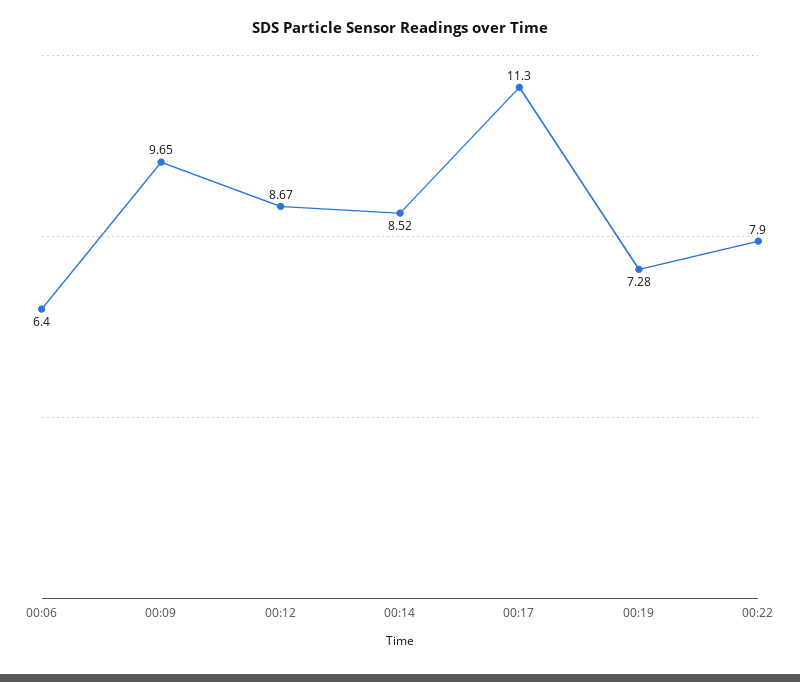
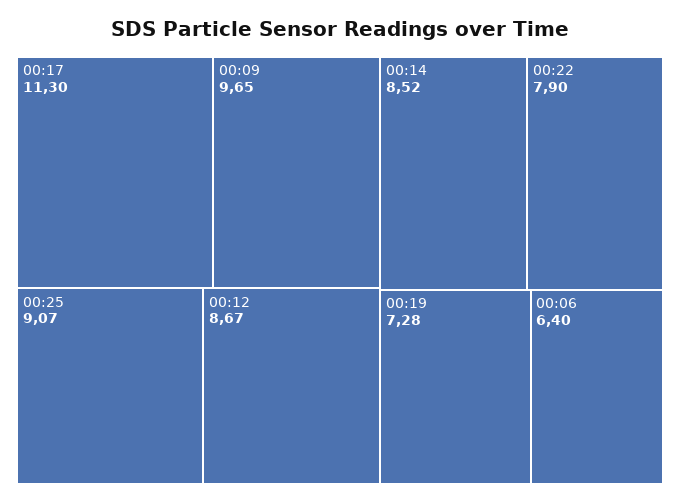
00:25: none -> 9.07

